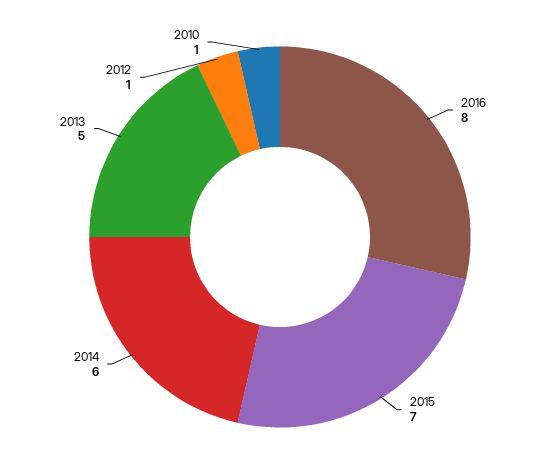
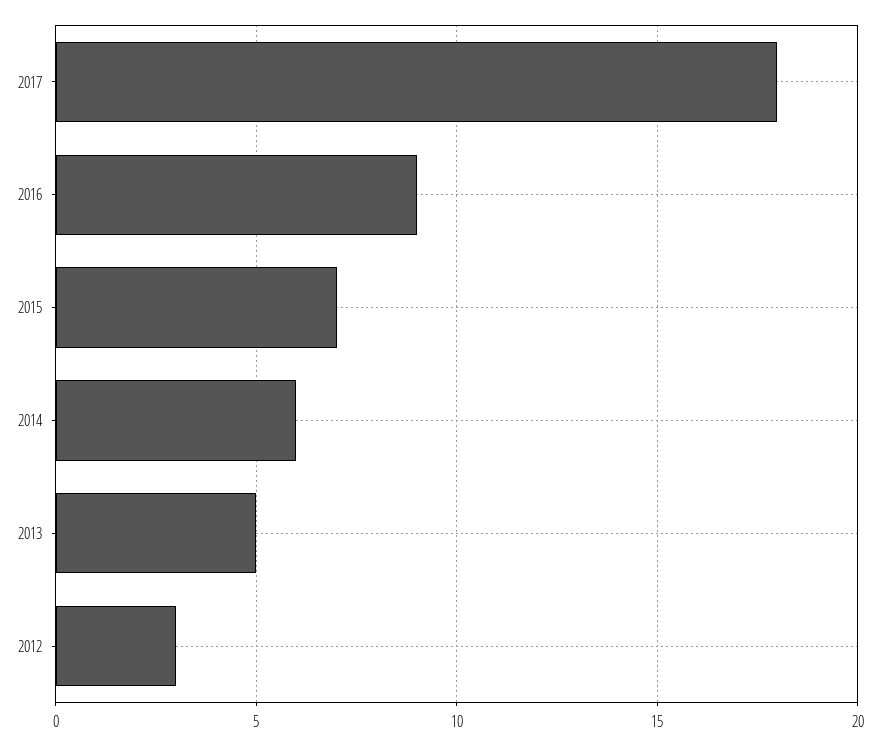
2016: 8 -> 9
2012: 1 -> 3
2010: 1 -> none
2017: none -> 18

